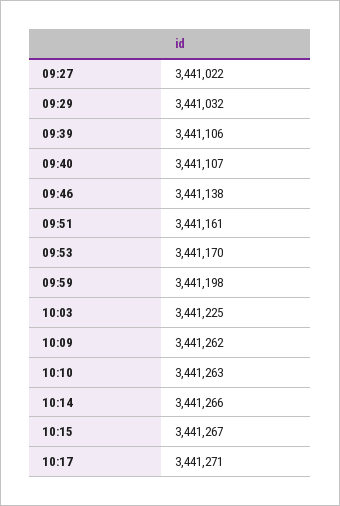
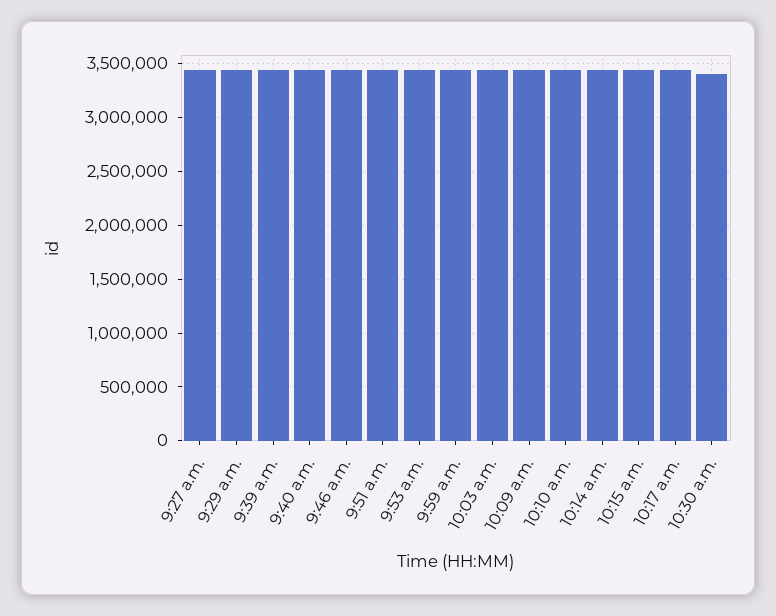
10:30 a.m.: none -> 3400000

